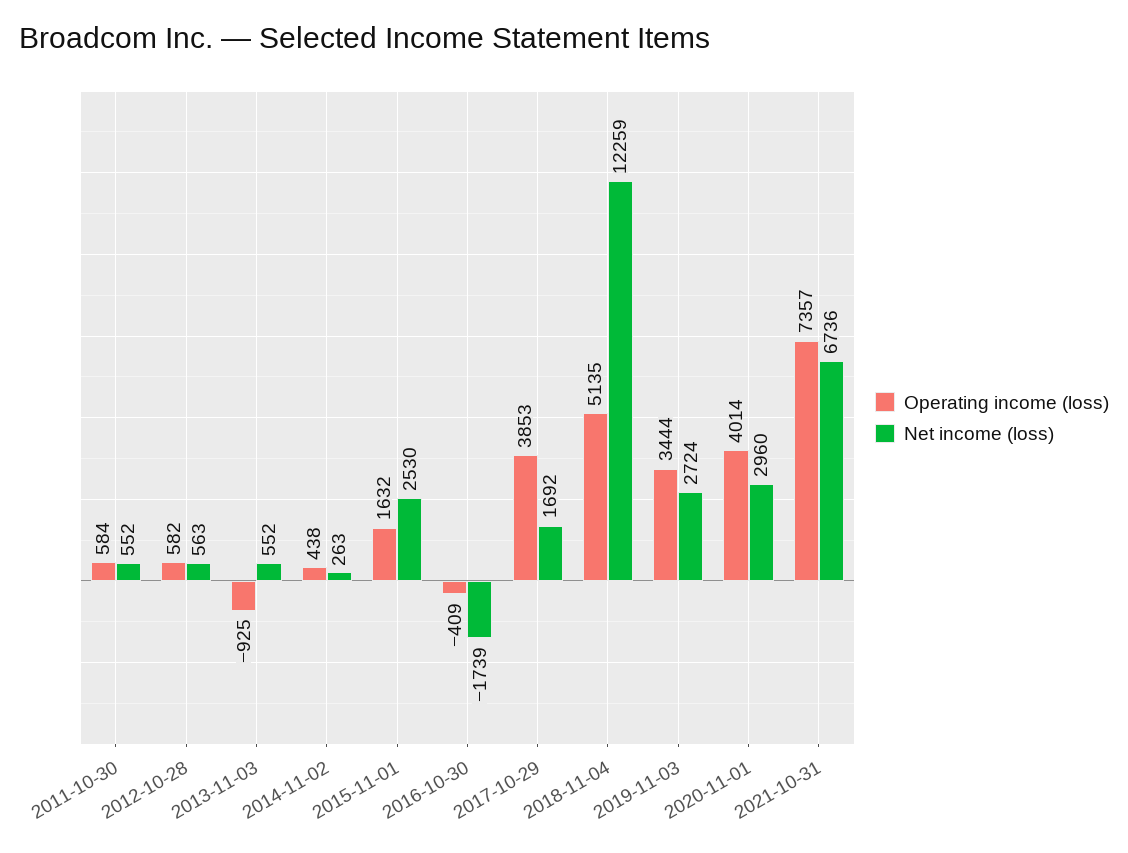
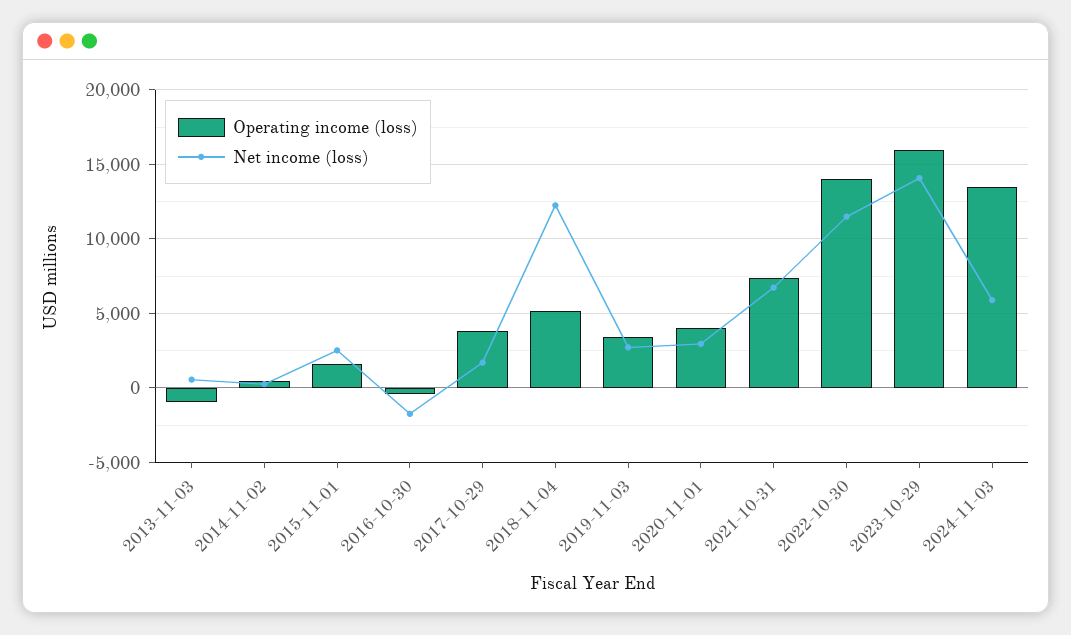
Operating income (loss), 2011-10-30: 584 -> none
Net income (loss), 2011-10-30: 552 -> none
Operating income (loss), 2012-10-28: 582 -> none
Net income (loss), 2012-10-28: 563 -> none
Operating income (loss), 2022-10-30: none -> 14000
Net income (loss), 2022-10-30: none -> 11500
Operating income (loss), 2023-10-29: none -> 16000
Net income (loss), 2023-10-29: none -> 14000
Operating income (loss), 2024-11-03: none -> 13500
Net income (loss), 2024-11-03: none -> 6000

